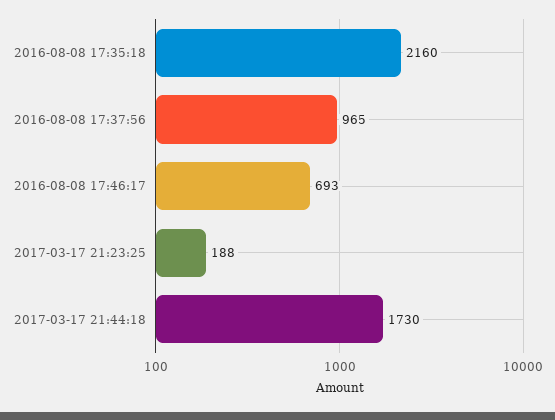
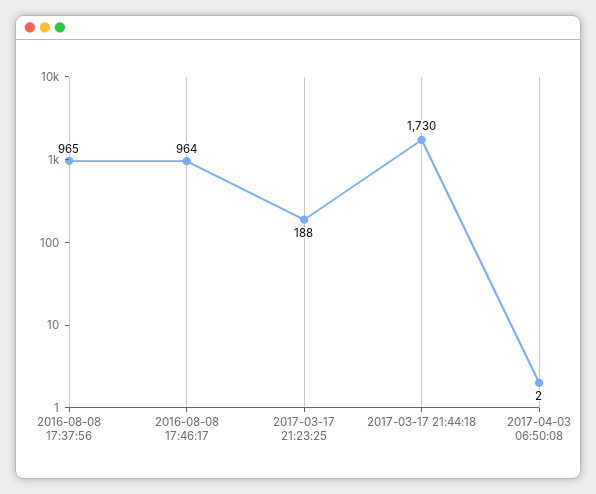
2016-08-08 17:35:18: 2160 -> none
2016-08-08 17:46:17: 693 -> 964
2017-04-03 06:50:08: none -> 2

